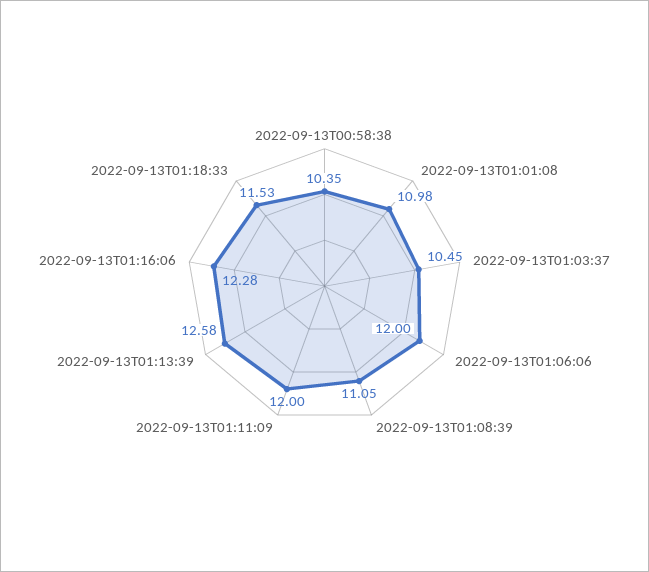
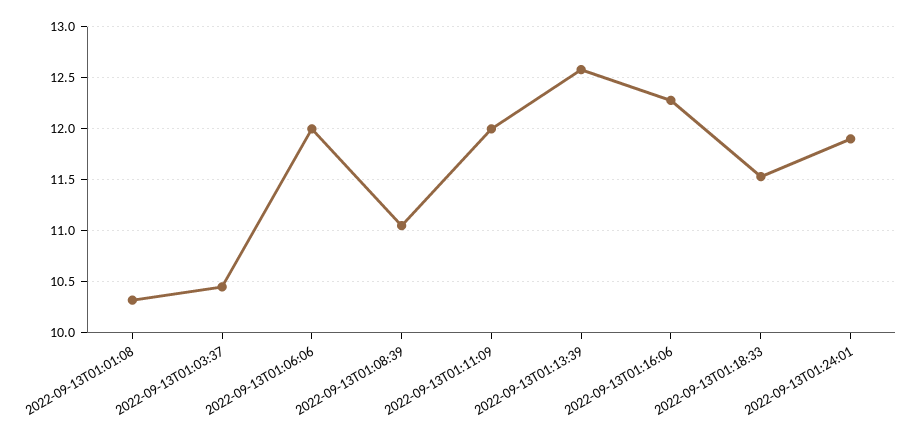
2022-09-13T00:58:38: 10.35 -> none
2022-09-13T01:01:08: 10.98 -> 10.3
2022-09-13T01:24:01: none -> 11.9

